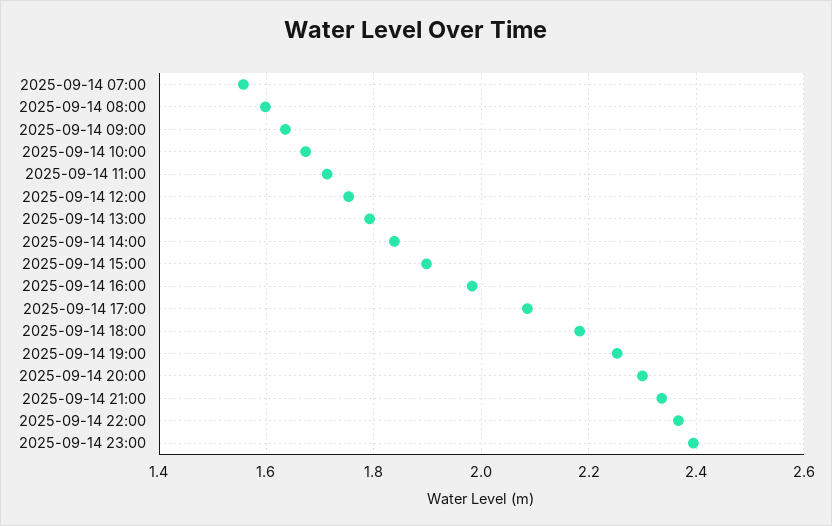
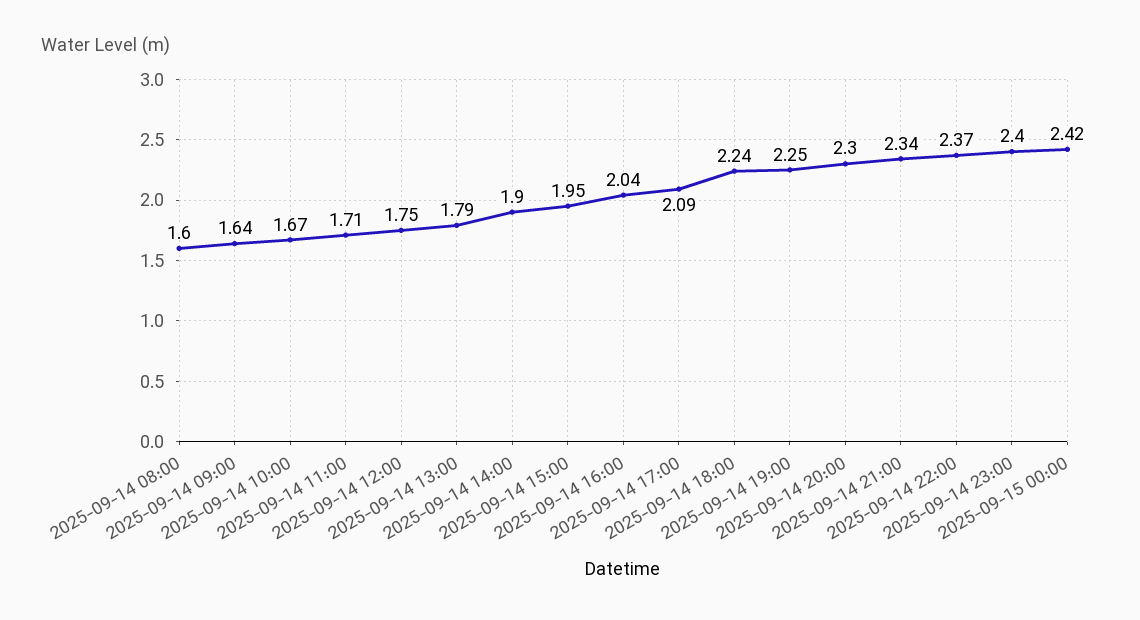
2025-09-14 07:00: 1.56 -> none
2025-09-14 14:00: 1.84 -> 1.9
2025-09-14 15:00: 1.9 -> 1.95
2025-09-14 16:00: 1.98 -> 2.04
2025-09-14 18:00: 2.18 -> 2.24
2025-09-15 00:00: none -> 2.42

